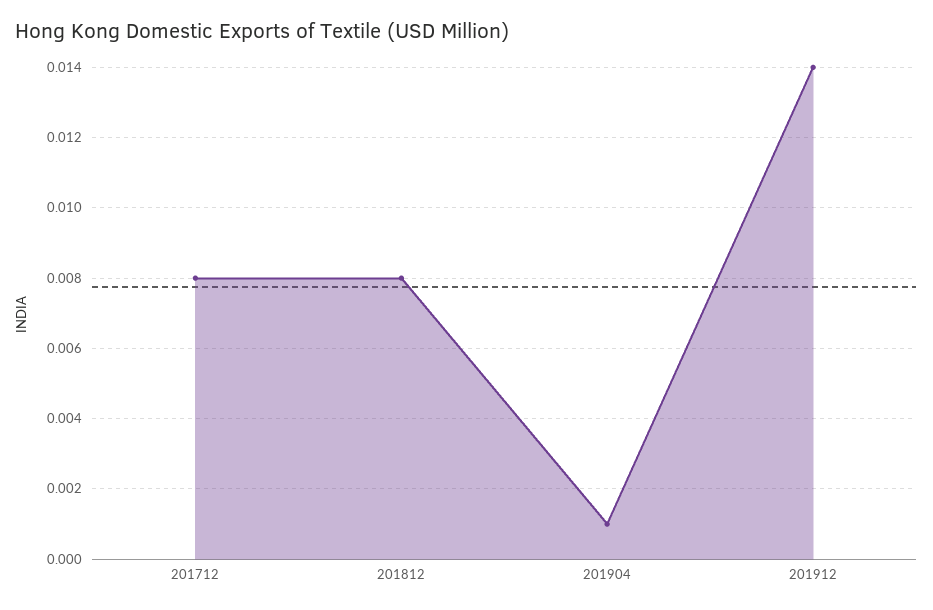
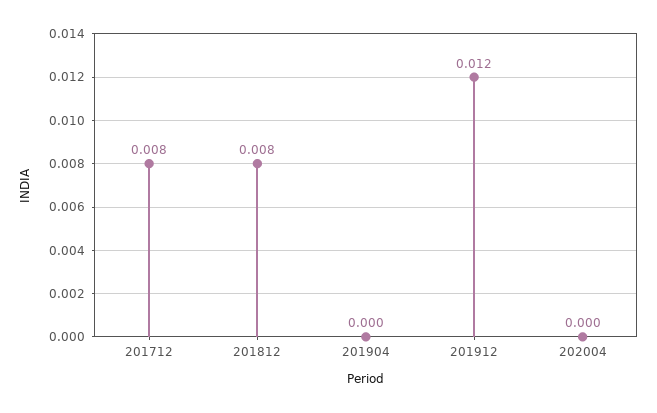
201904: 0.001 -> 0
201912: 0.014 -> 0.012
202004: none -> 0

